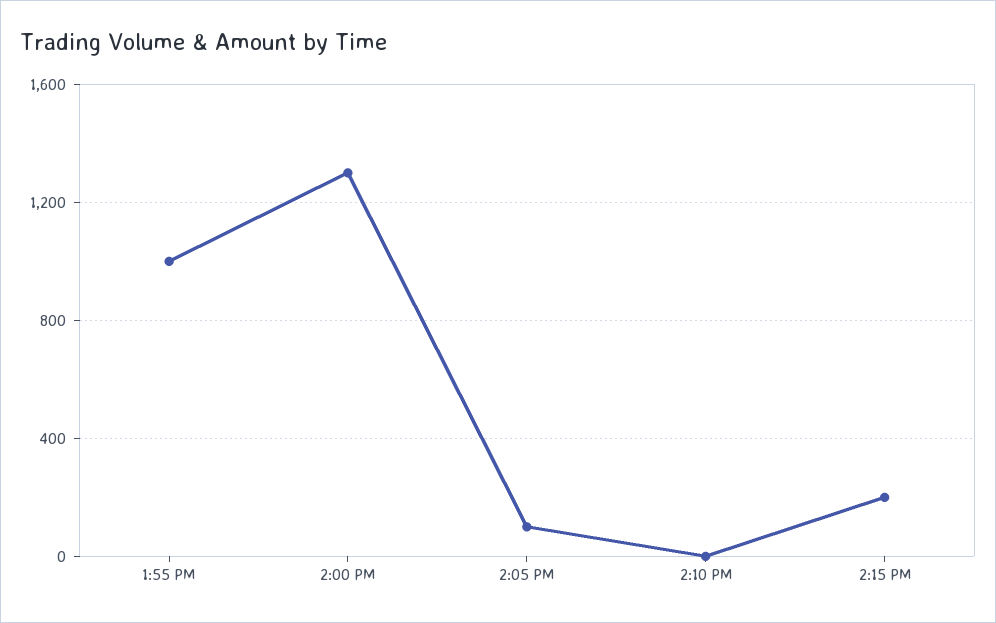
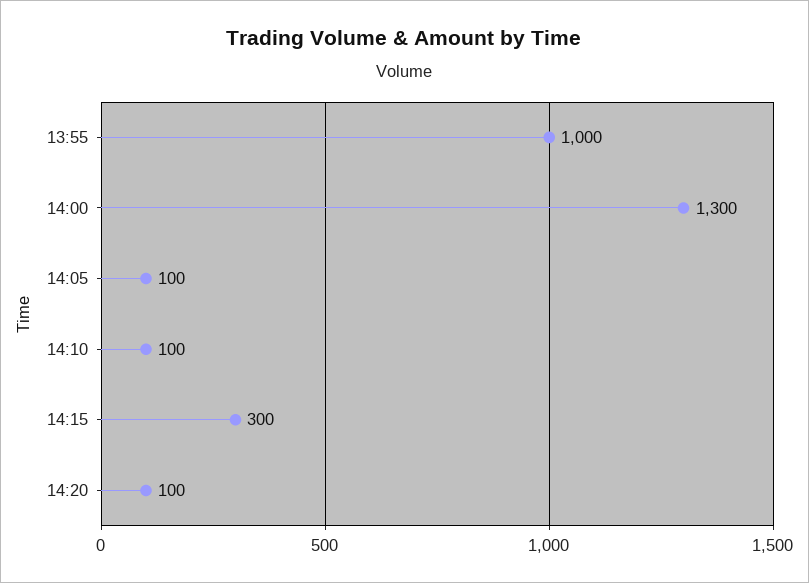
2:10 PM: 0 -> 100
2:15 PM: 200 -> 300
14:20: none -> 100

